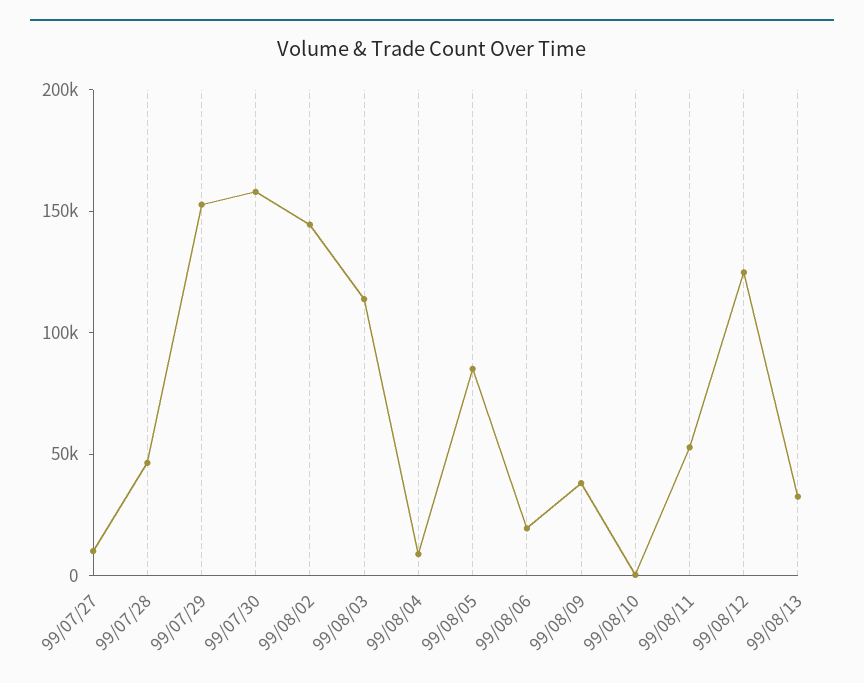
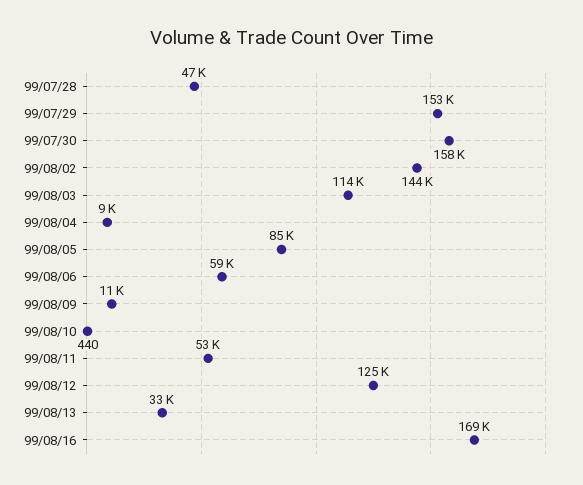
99/07/27: 10000 -> none
99/08/06: 20000 -> 59000
99/08/09: 40000 -> 11000
99/08/16: none -> 169000

